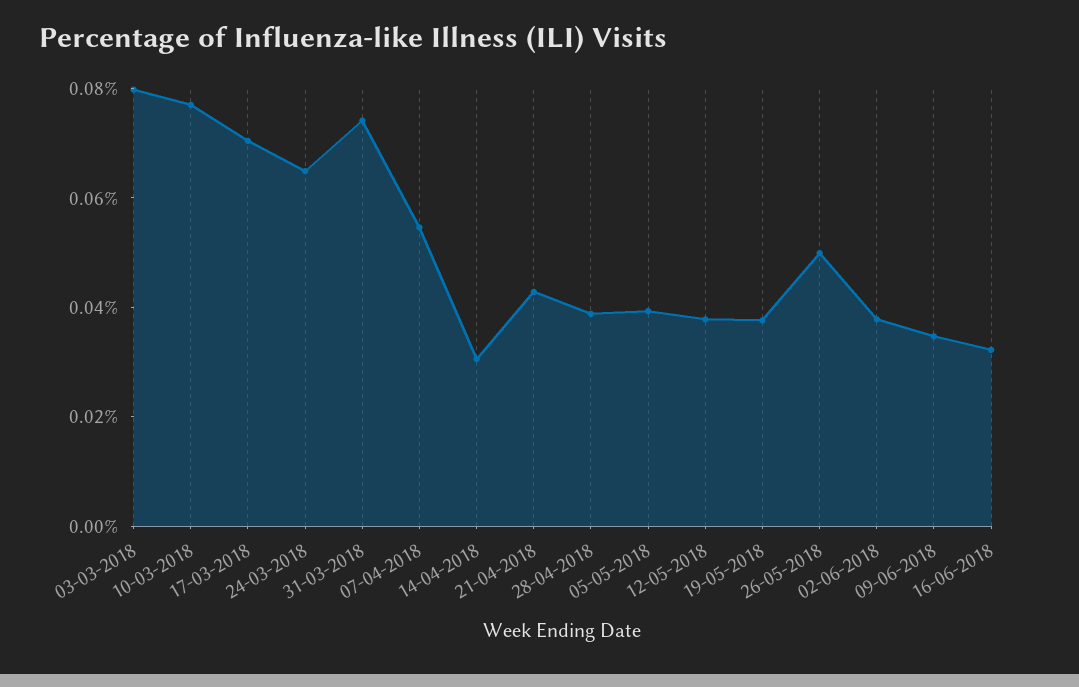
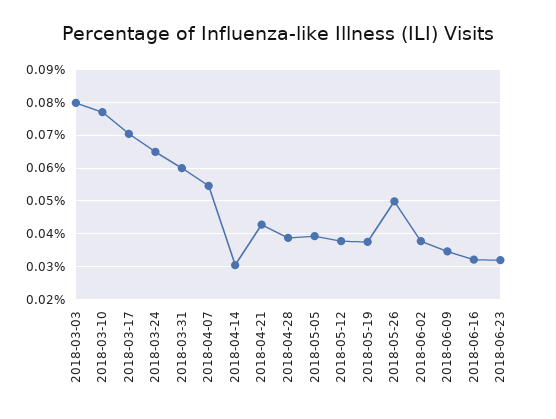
31-03-2018: 0.075 -> 0.06
2018-06-23: none -> 0.032

